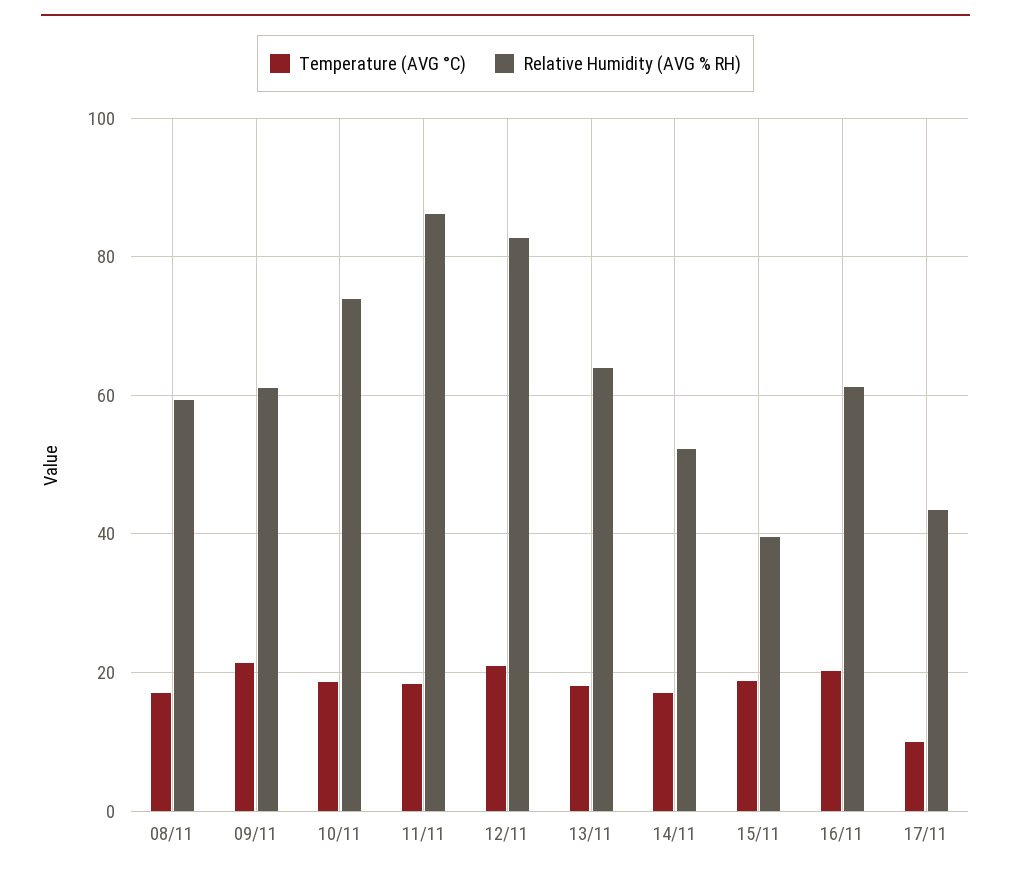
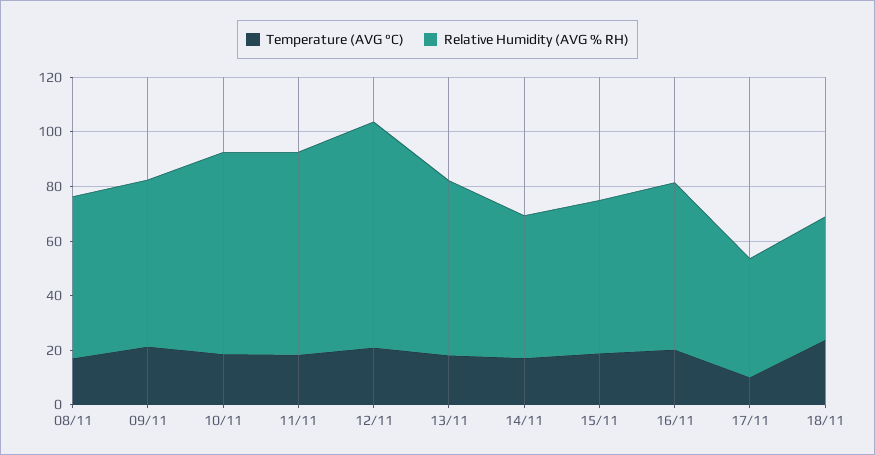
Relative Humidity (AVG % RH), 11/11: 86 -> 75
Relative Humidity (AVG % RH), 15/11: 40 -> 55
Temperature (AVG °C), 18/11: none -> 25
Relative Humidity (AVG % RH), 18/11: none -> 45

